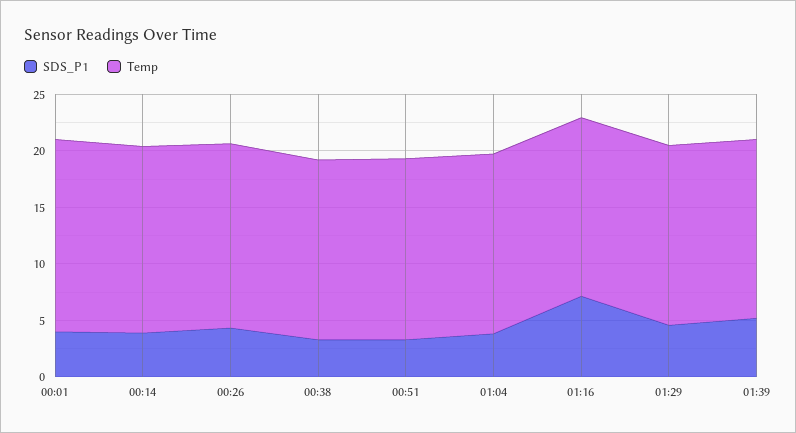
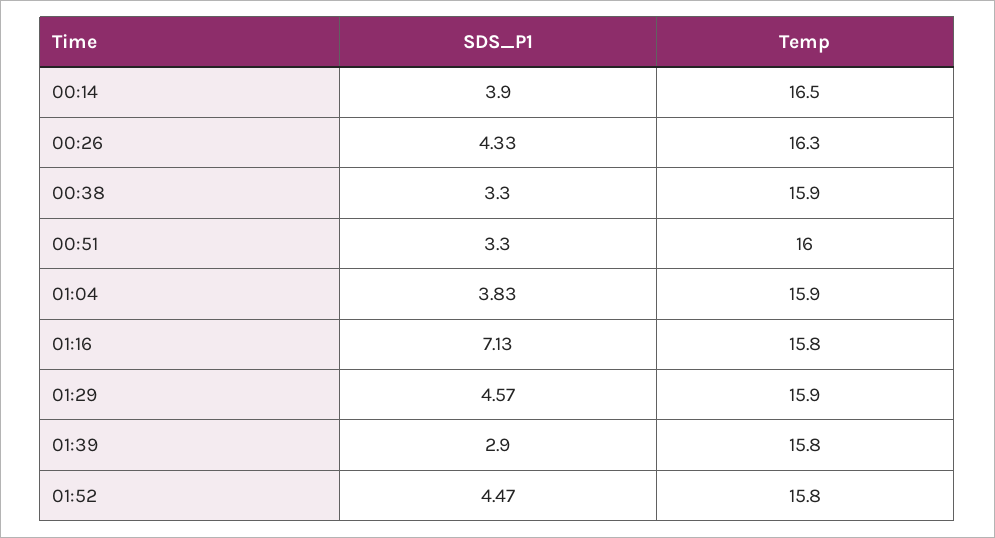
SDS_P1, 00:01: 4 -> none
Temp, 00:01: 17 -> none
SDS_P1, 01:39: 5 -> 2.9
SDS_P1, 01:52: none -> 4.47
Temp, 01:52: none -> 15.8

